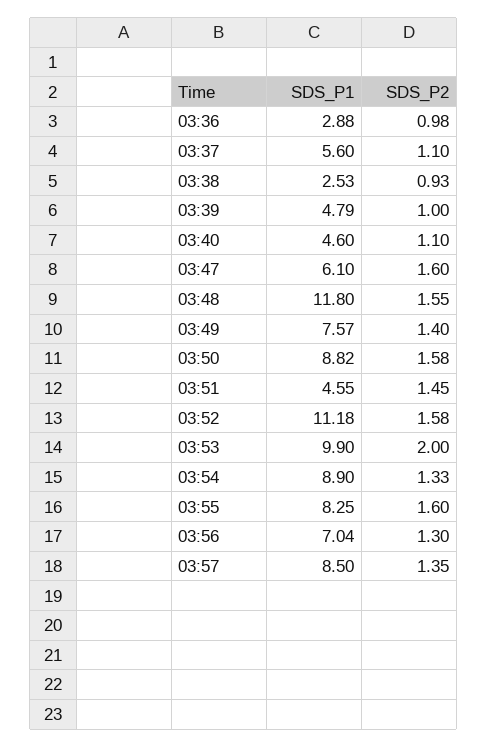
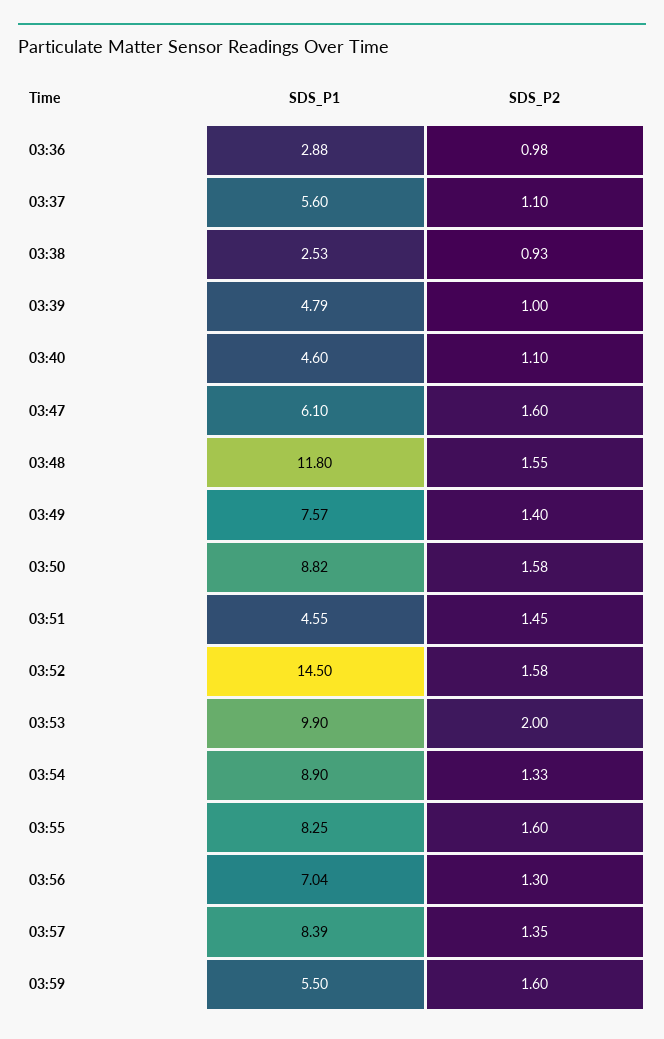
SDS_P1, 03:52: 11.18 -> 14.5
SDS_P1, 03:57: 8.5 -> 8.39
SDS_P1, 03:59: none -> 5.5
SDS_P2, 03:59: none -> 1.6

